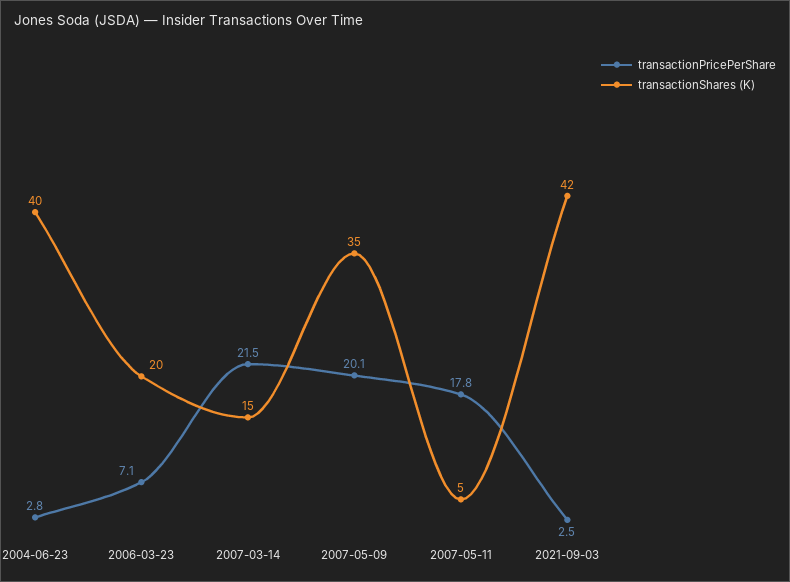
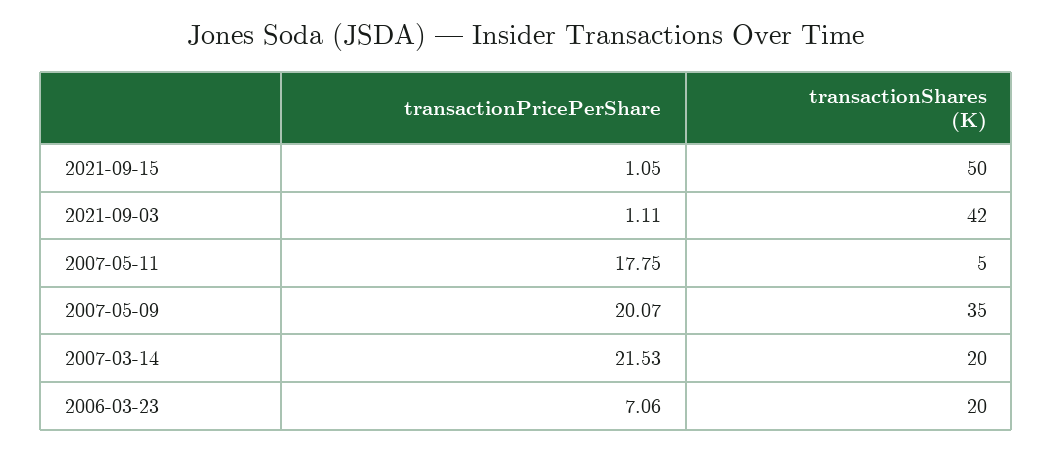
transactionPricePerShare, 2004-06-23: 2.8 -> none
transactionShares (K), 2004-06-23: 40 -> none
transactionShares (K), 2007-03-14: 15 -> 20
transactionPricePerShare, 2021-09-03: 2.5 -> 1.11
transactionPricePerShare, 2021-09-15: none -> 1.05
transactionShares (K), 2021-09-15: none -> 50

